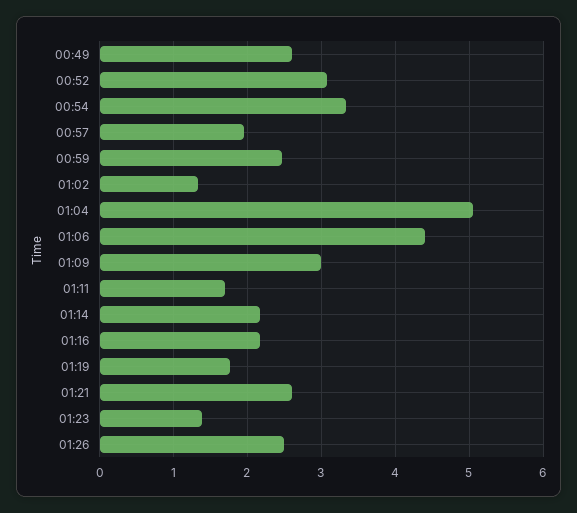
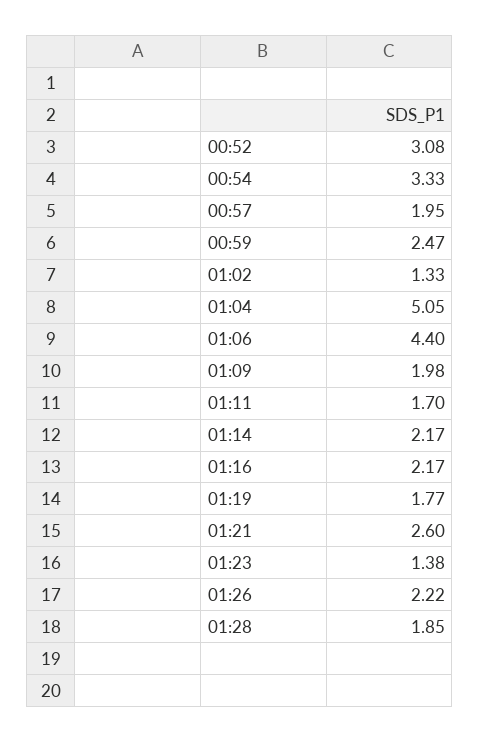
00:49: 2.6 -> none
01:09: 3 -> 1.98
01:26: 2.5 -> 2.22
01:28: none -> 1.85

